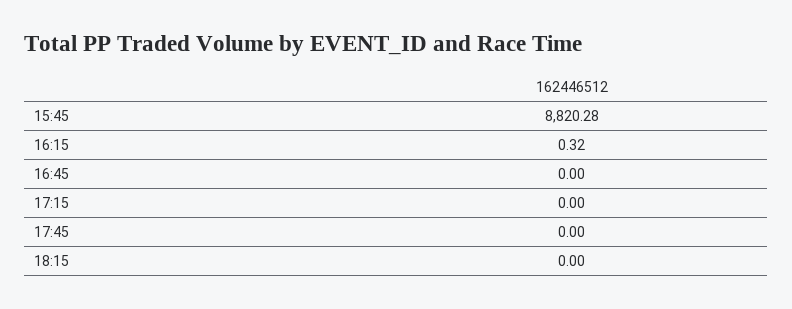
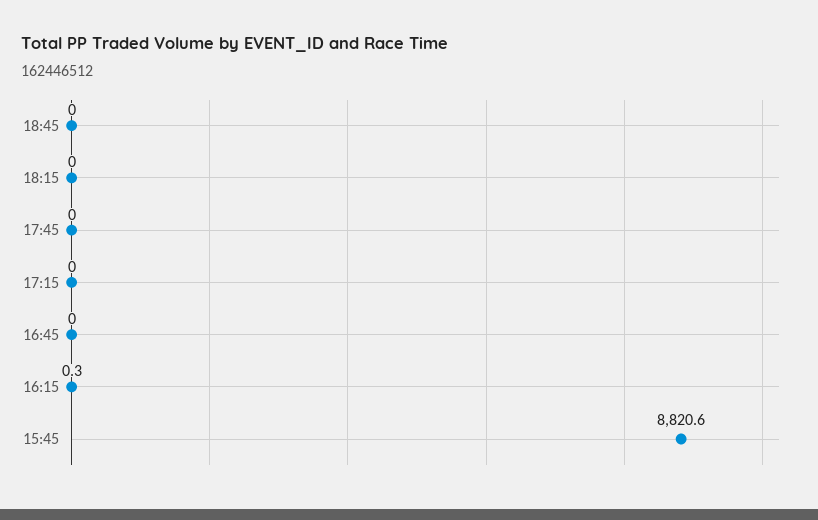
15:45: 8820.28 -> 8820.6
18:45: none -> 0

